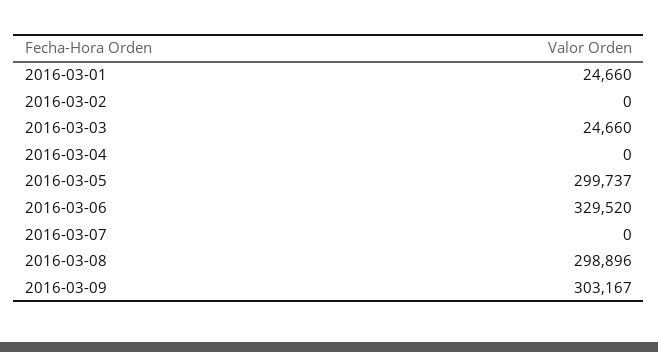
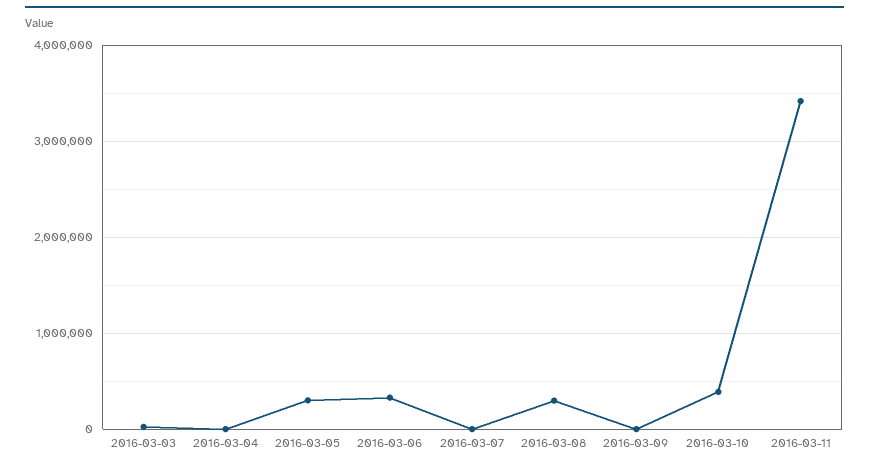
2016-03-01: 24660 -> none
2016-03-02: 0 -> none
2016-03-09: 303167 -> 0
2016-03-10: none -> 400000
2016-03-11: none -> 3400000

